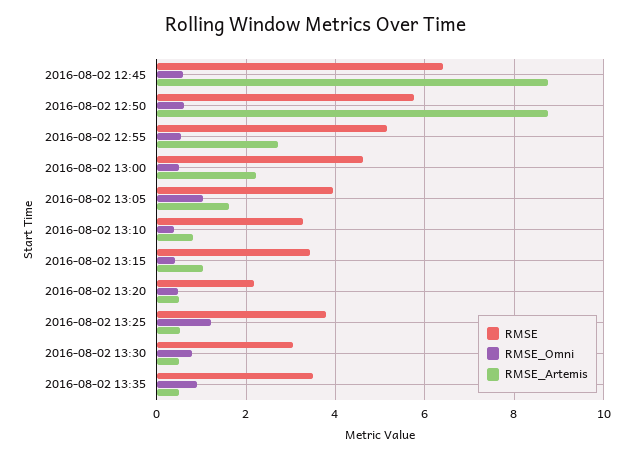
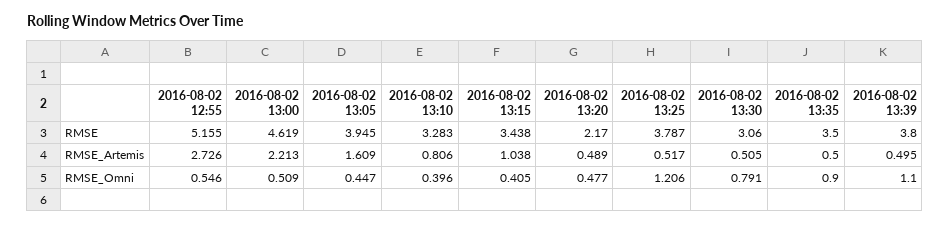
RMSE, 2016-08-02 12:45: 6.4 -> none
RMSE_Omni, 2016-08-02 12:45: 0.6 -> none
RMSE_Artemis, 2016-08-02 12:45: 8.8 -> none
RMSE, 2016-08-02 12:50: 5.8 -> none
RMSE_Omni, 2016-08-02 12:50: 0.6 -> none
RMSE_Artemis, 2016-08-02 12:50: 8.8 -> none
RMSE_Omni, 2016-08-02 13:05: 1 -> 0.447
RMSE, 2016-08-02 13:39: none -> 3.8
RMSE_Artemis, 2016-08-02 13:39: none -> 0.495
RMSE_Omni, 2016-08-02 13:39: none -> 1.1

